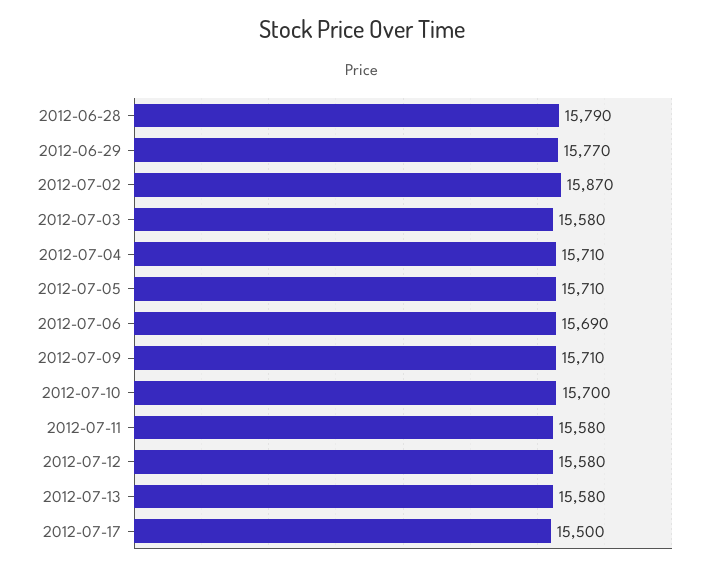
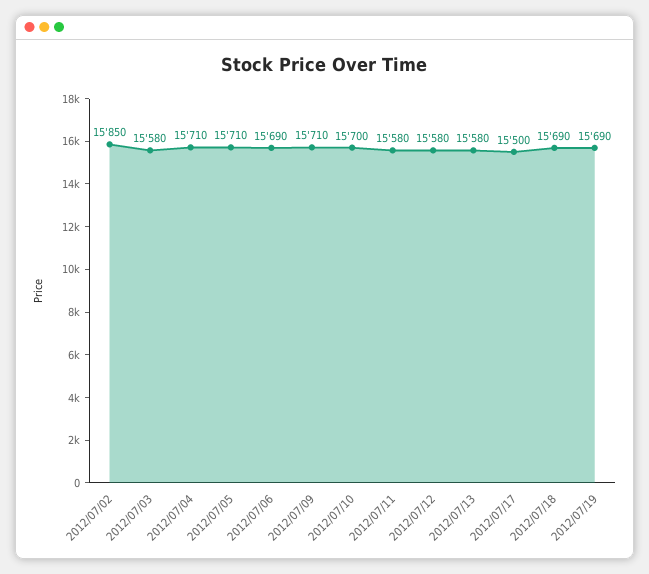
2012-06-28: 15790 -> none
2012-06-29: 15770 -> none
2012-07-02: 15870 -> 15850
2012/07/18: none -> 15690
2012/07/19: none -> 15690

